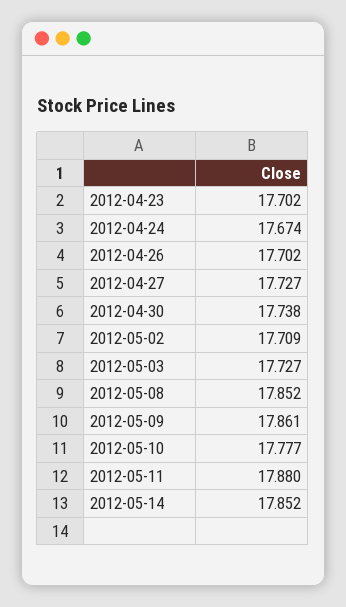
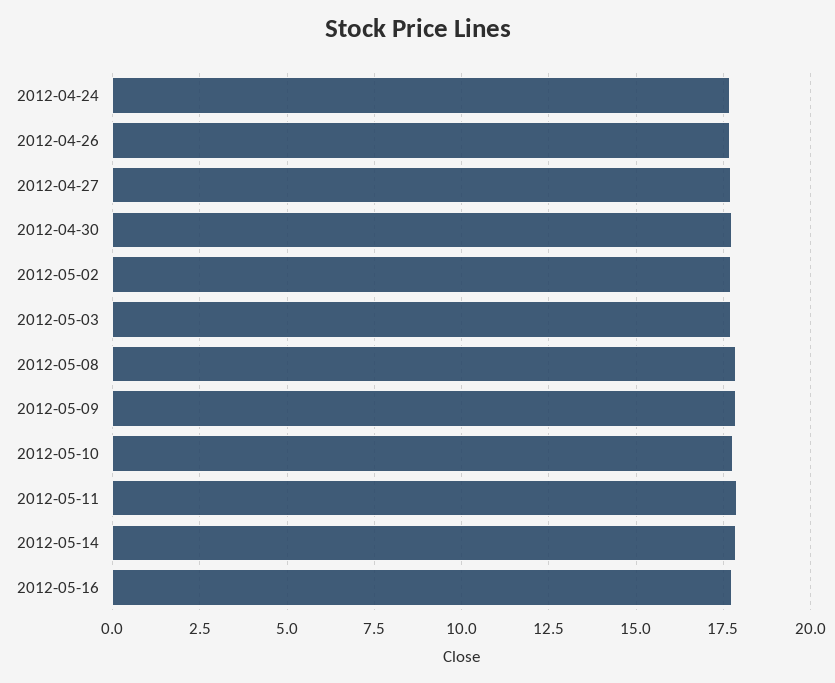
2012-04-23: 17.702 -> none
2012-05-16: none -> 17.75

